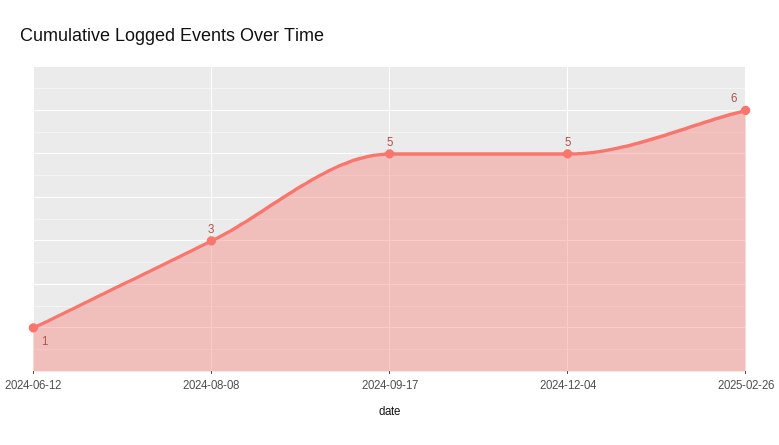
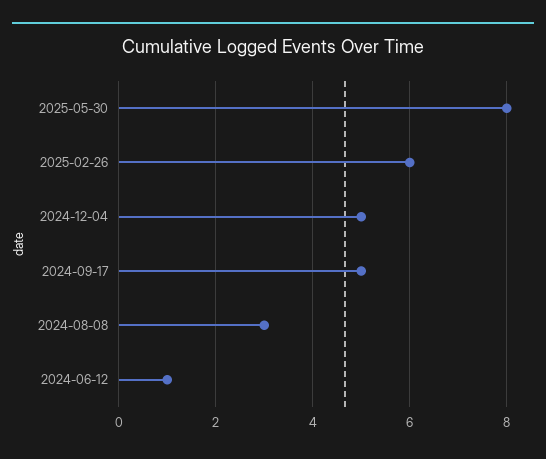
2025-05-30: none -> 8

